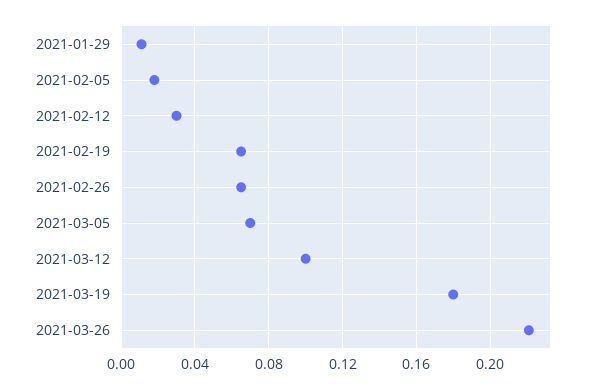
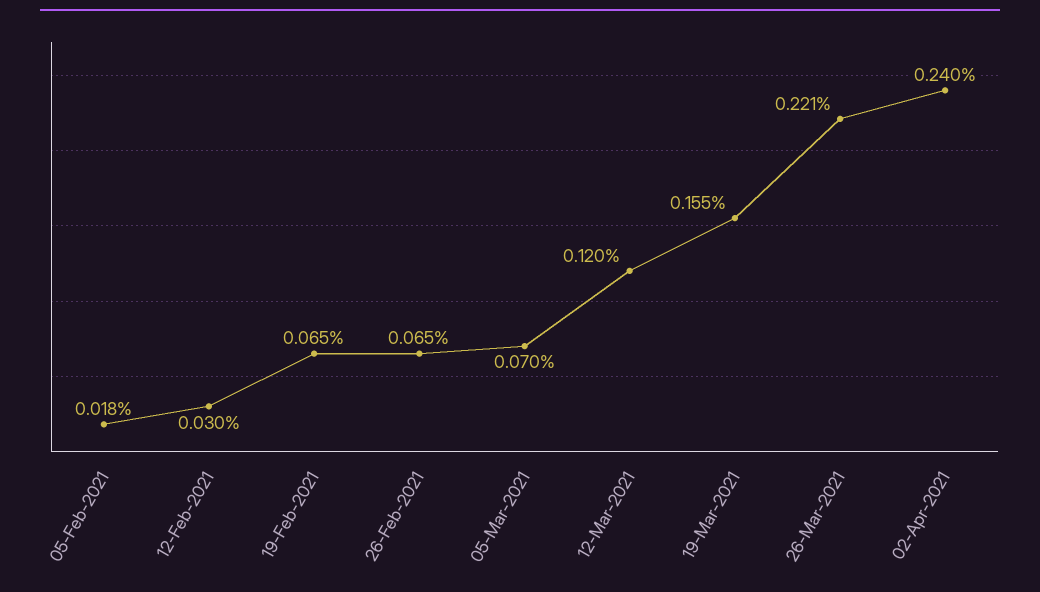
2021-01-29: 0.01 -> none
2021-03-12: 0.1 -> 0.12
2021-03-19: 0.18 -> 0.155
02-Apr-2021: none -> 0.24

